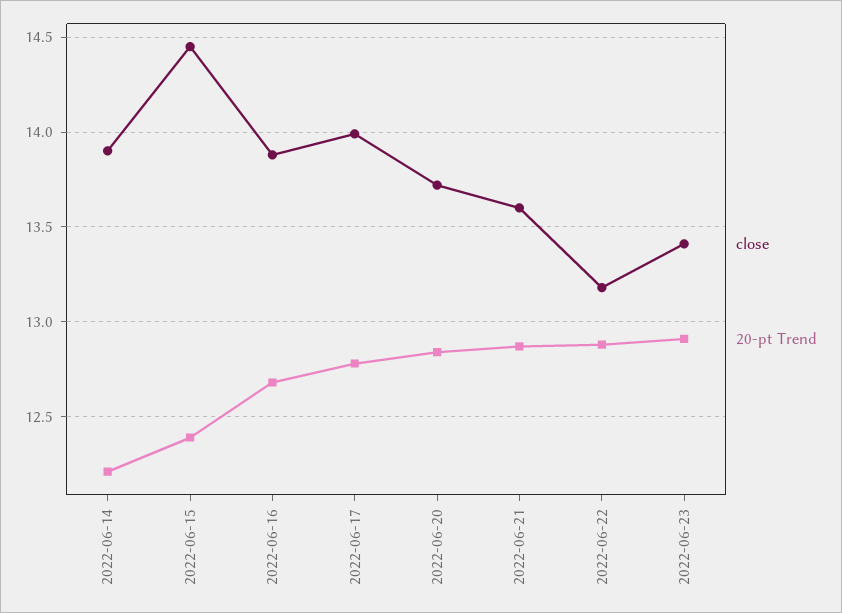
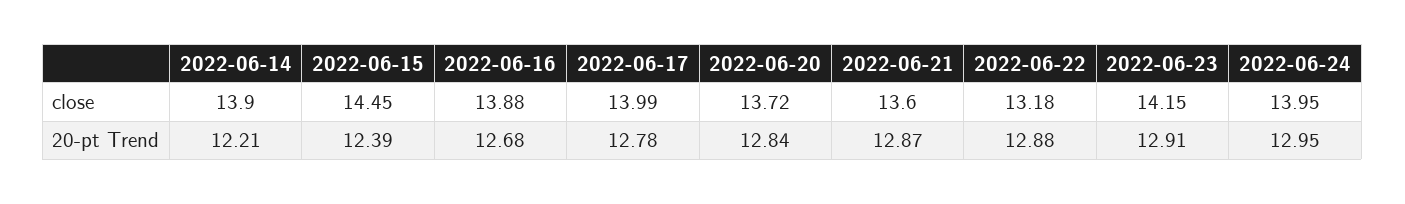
close, 2022-06-23: 13.4 -> 14.15
close, 2022-06-24: none -> 13.95
20-pt Trend, 2022-06-24: none -> 12.95

